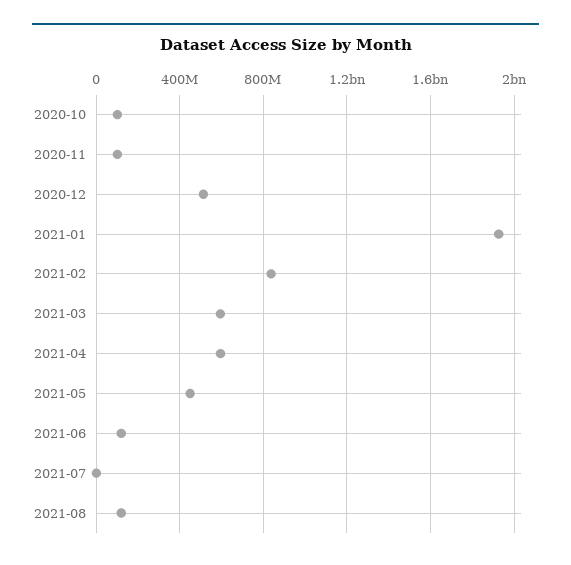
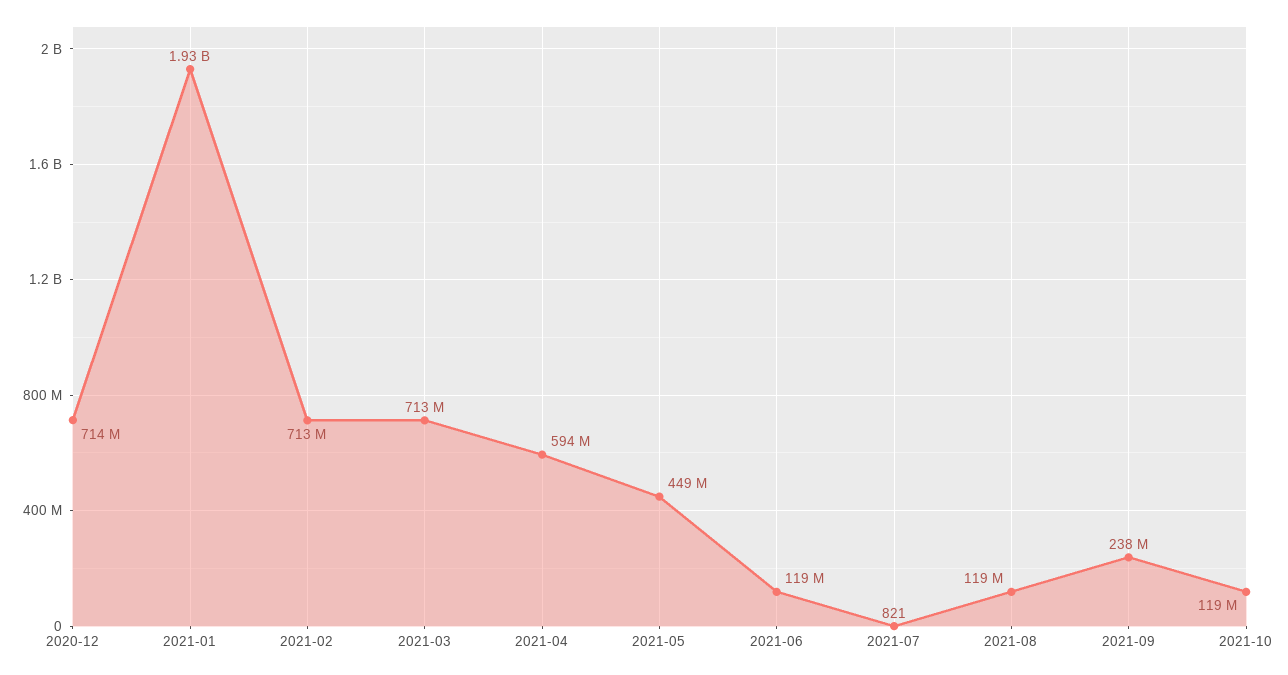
2020-10: 100000000 -> none
2020-11: 100000000 -> none
2020-12: 500000000 -> 714000000
2021-02: 850000000 -> 713000000
2021-03: 600000000 -> 713000000
2021-09: none -> 238000000
2021-10: none -> 119000000

